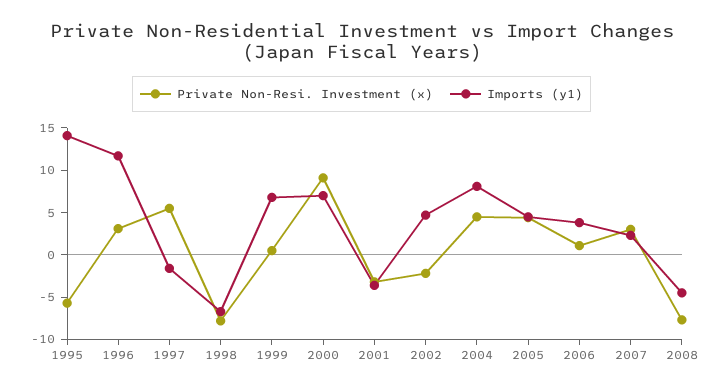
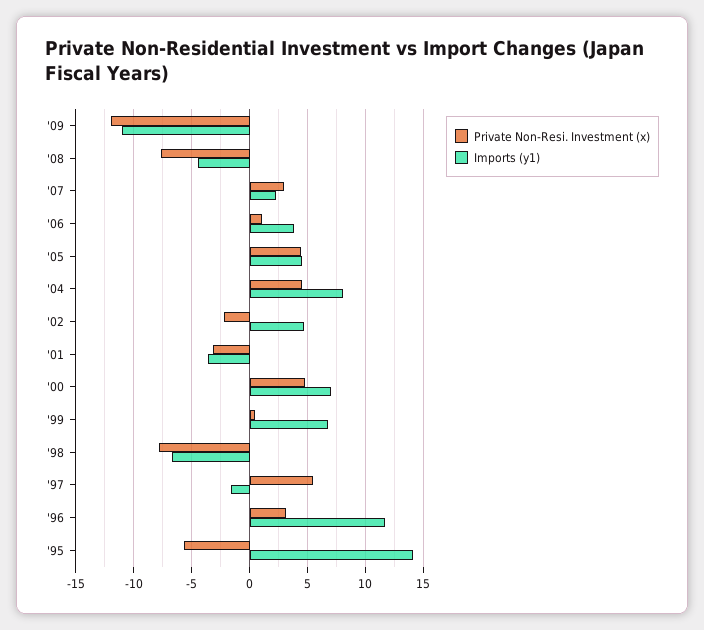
Private Non-Resi. Investment (x), 2000: 9 -> 5
Private Non-Resi. Investment (x), '09: none -> -12
Imports (y1), '09: none -> -11

